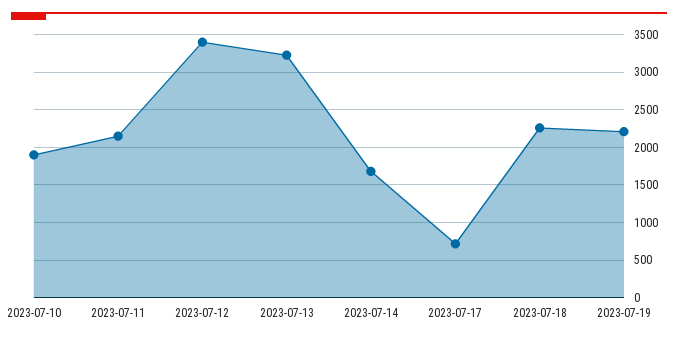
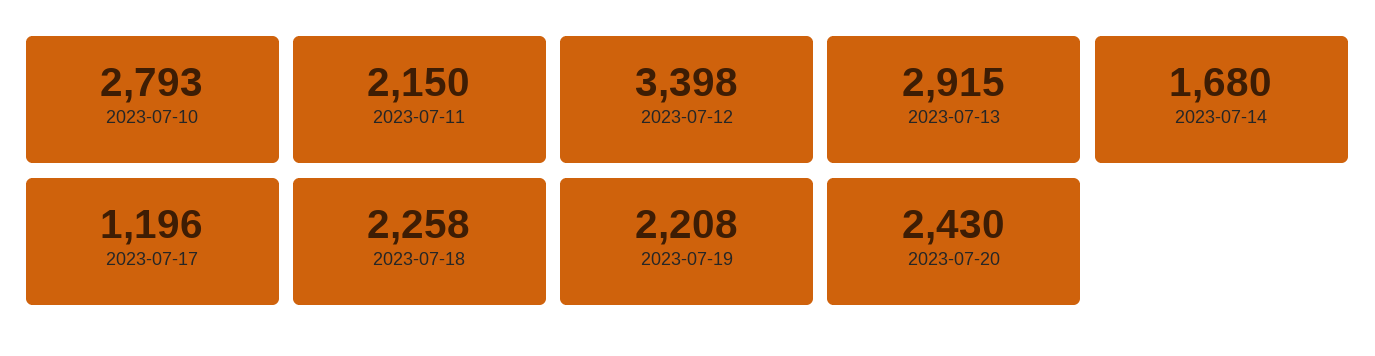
2023-07-10: 1900 -> 2793
2023-07-13: 3200 -> 2915
2023-07-17: 700 -> 1196
2023-07-20: none -> 2430

